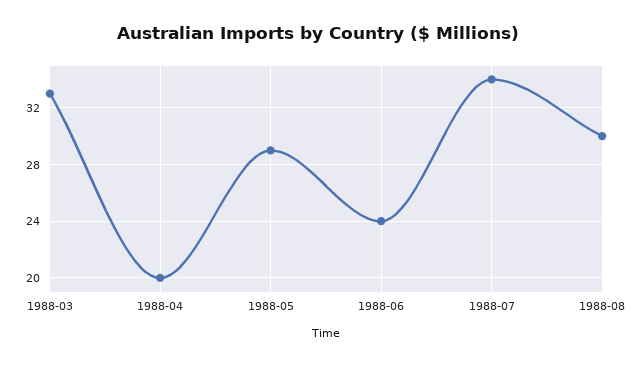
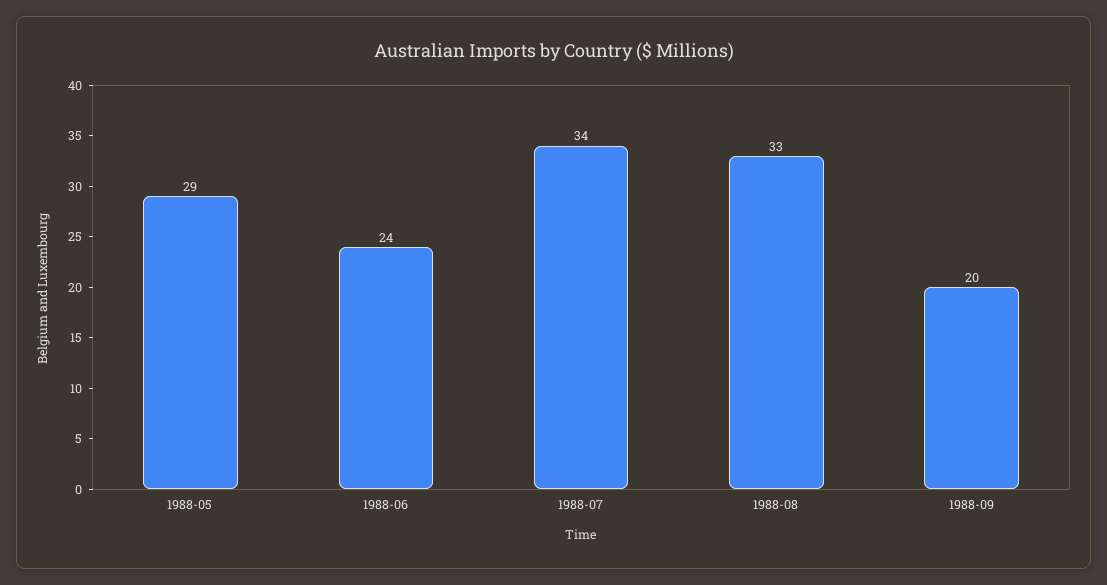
1988-03: 33 -> none
1988-04: 20 -> none
1988-08: 30 -> 33
1988-09: none -> 20

